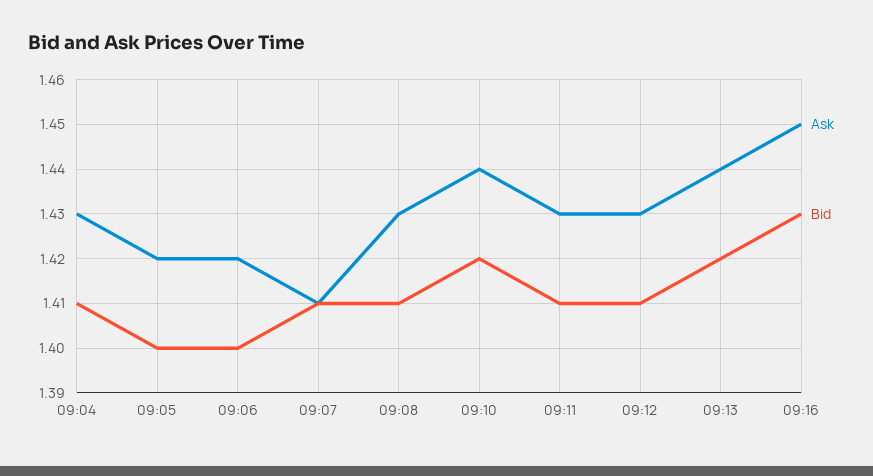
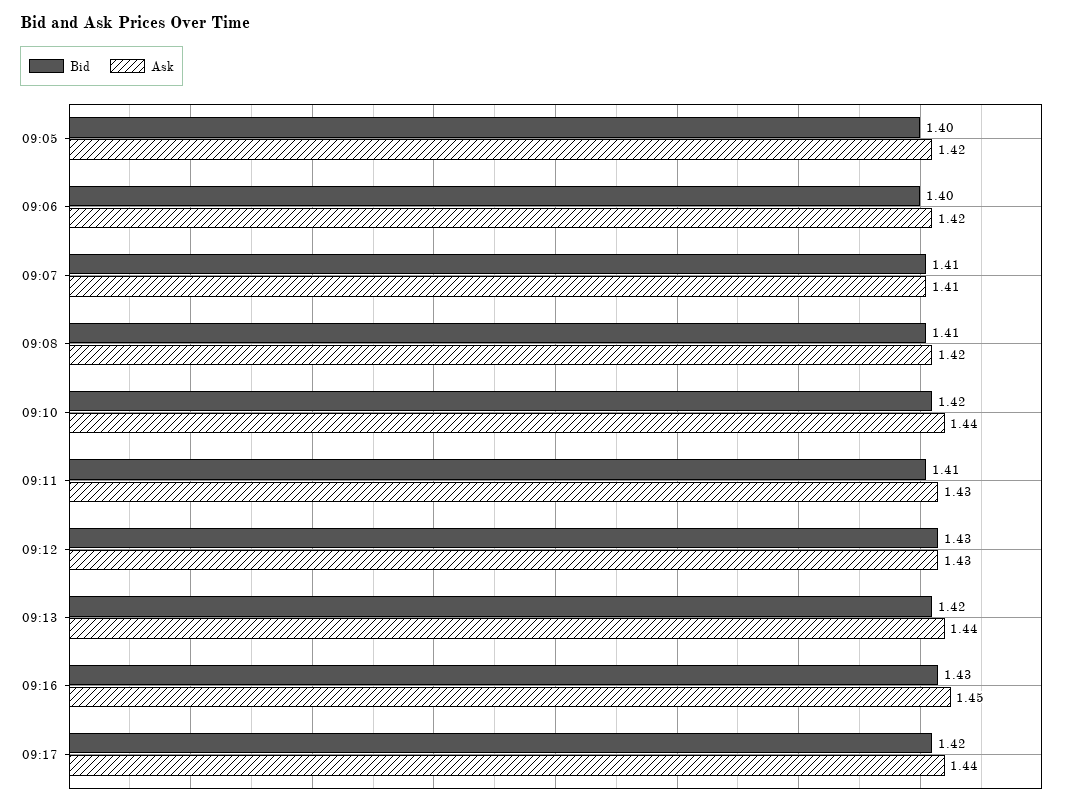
Ask, 09:04: 1.43 -> none
Bid, 09:04: 1.41 -> none
Ask, 09:08: 1.43 -> 1.42
Bid, 09:12: 1.41 -> 1.43
Bid, 09:17: none -> 1.42
Ask, 09:17: none -> 1.44

